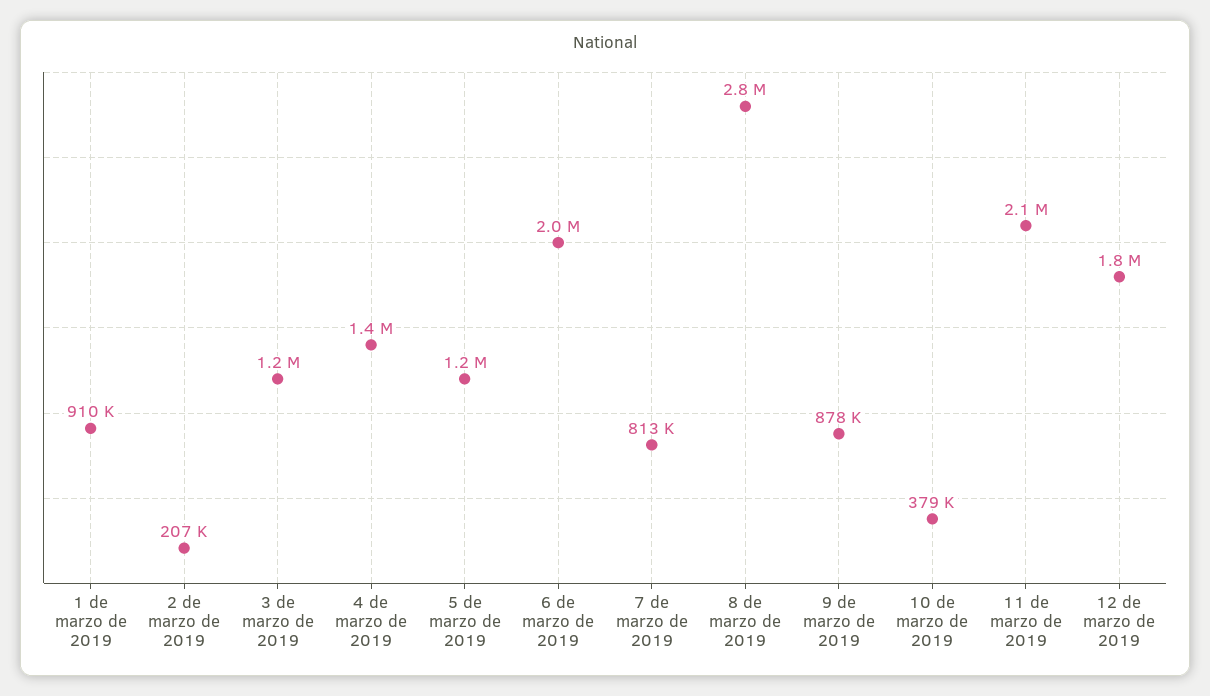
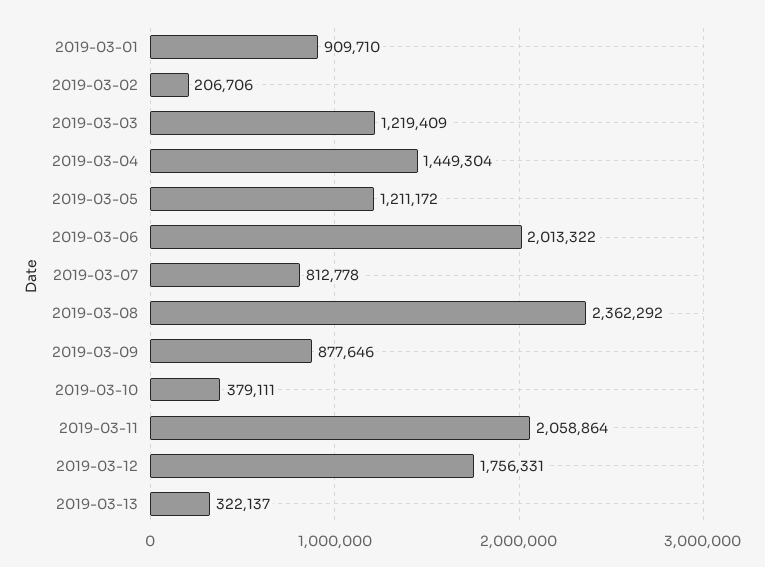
8 de marzo de 2019: 2800000 -> 2362292
2019-03-13: none -> 322137

